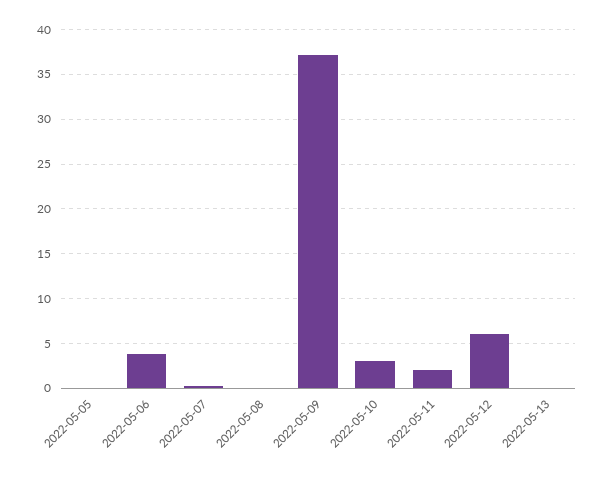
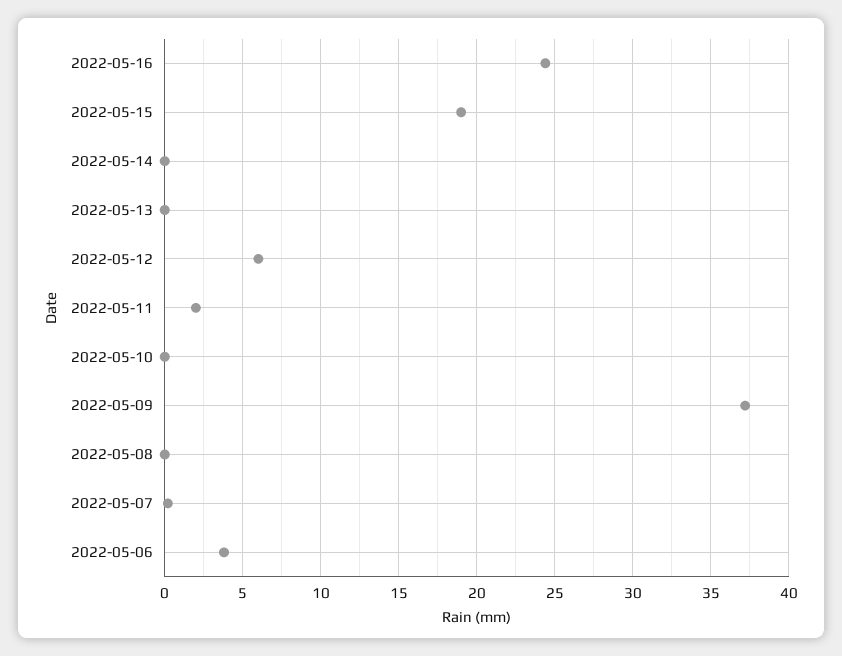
2022-05-05: 0 -> none
2022-05-10: 3 -> 0
2022-05-16: none -> 24.5
2022-05-15: none -> 19
2022-05-14: none -> 0

